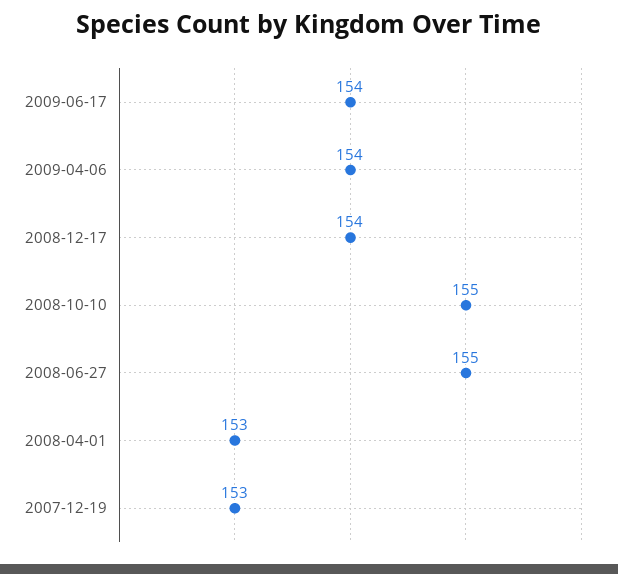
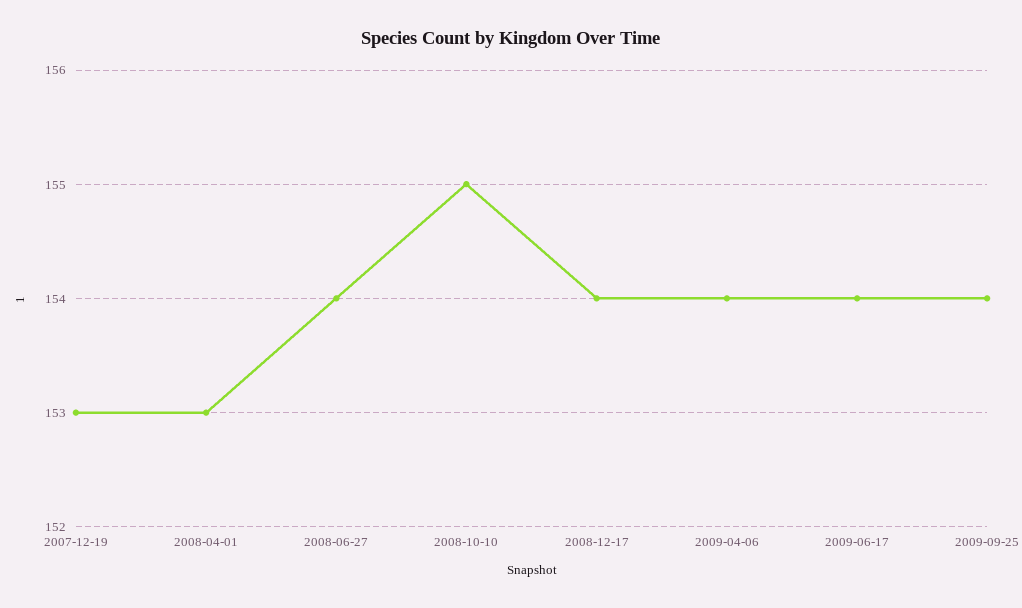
2008-06-27: 155 -> 154
2009-09-25: none -> 154

